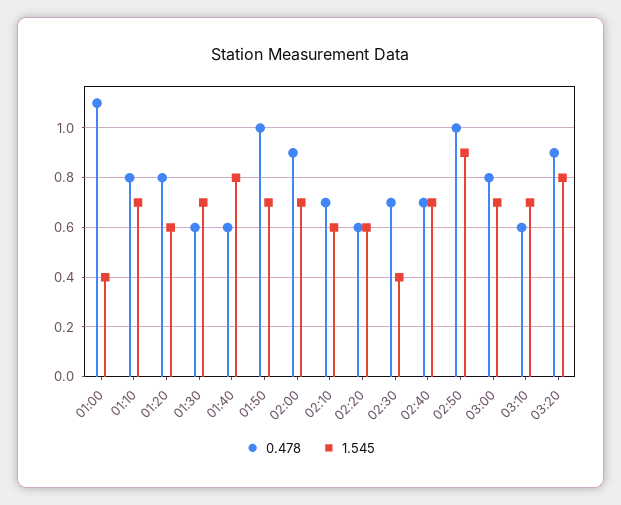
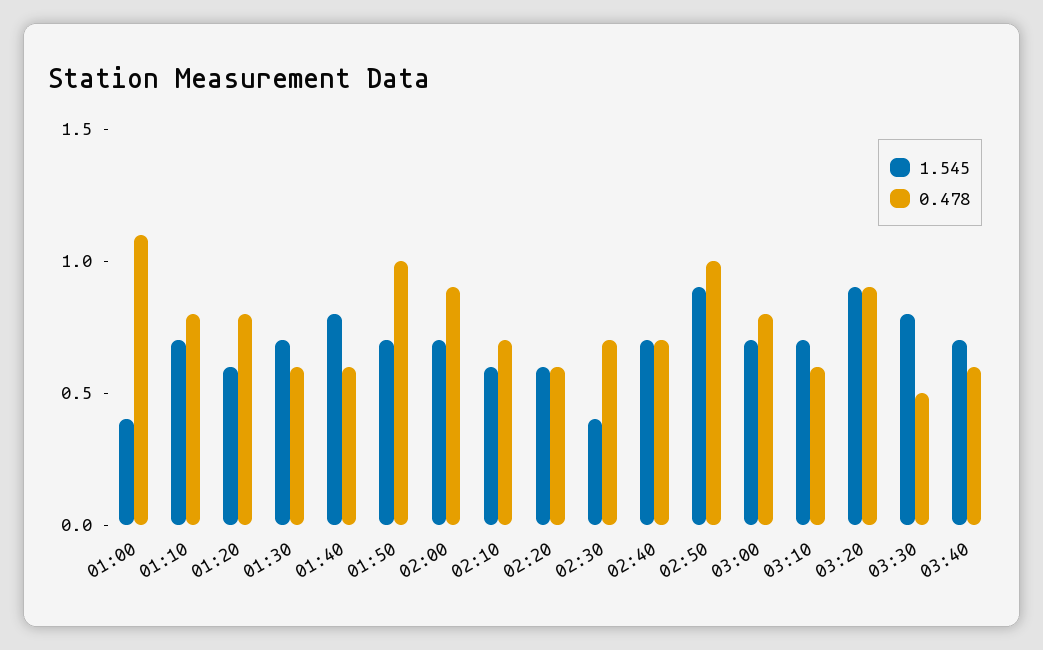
1.545, 03:20: 0.8 -> 0.9
1.545, 03:30: none -> 0.8
0.478, 03:30: none -> 0.5
1.545, 03:40: none -> 0.7
0.478, 03:40: none -> 0.6

